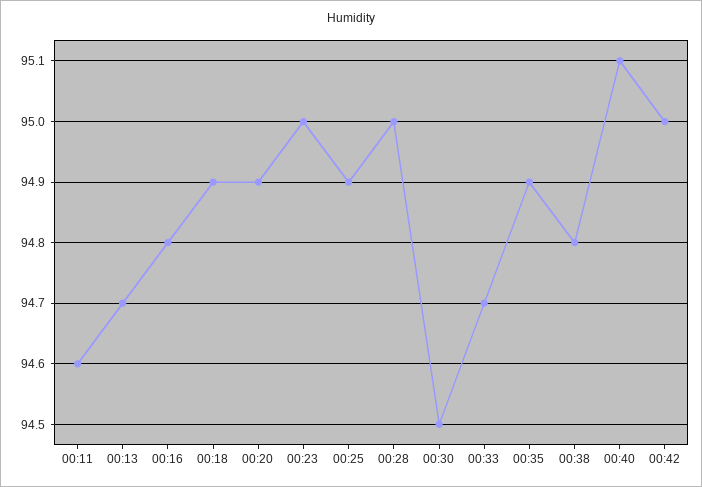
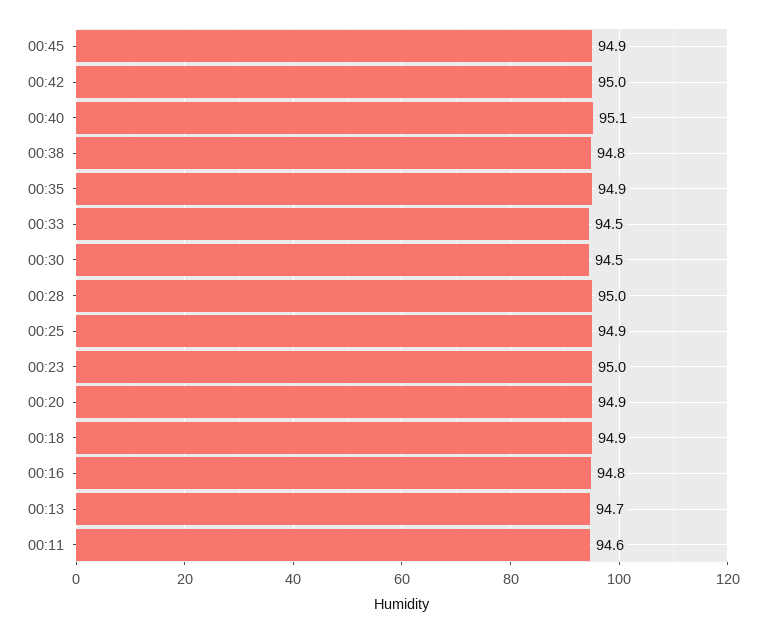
00:33: 94.7 -> 94.5
00:45: none -> 94.9

